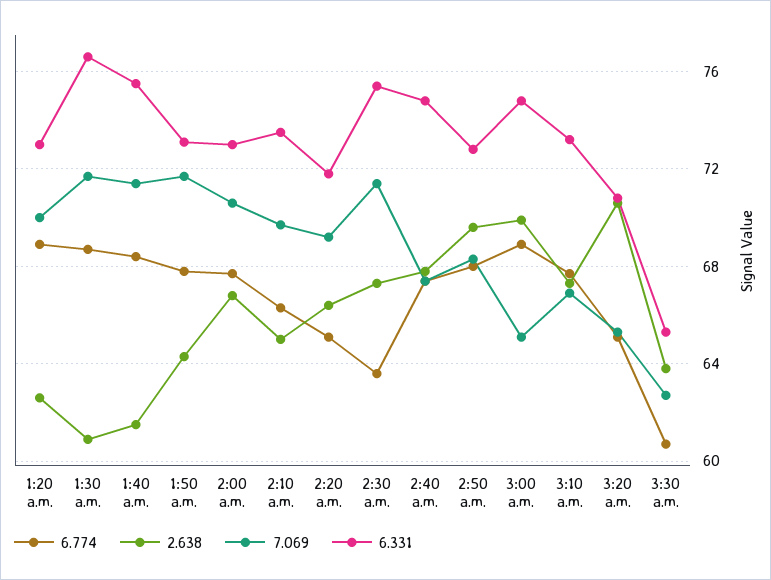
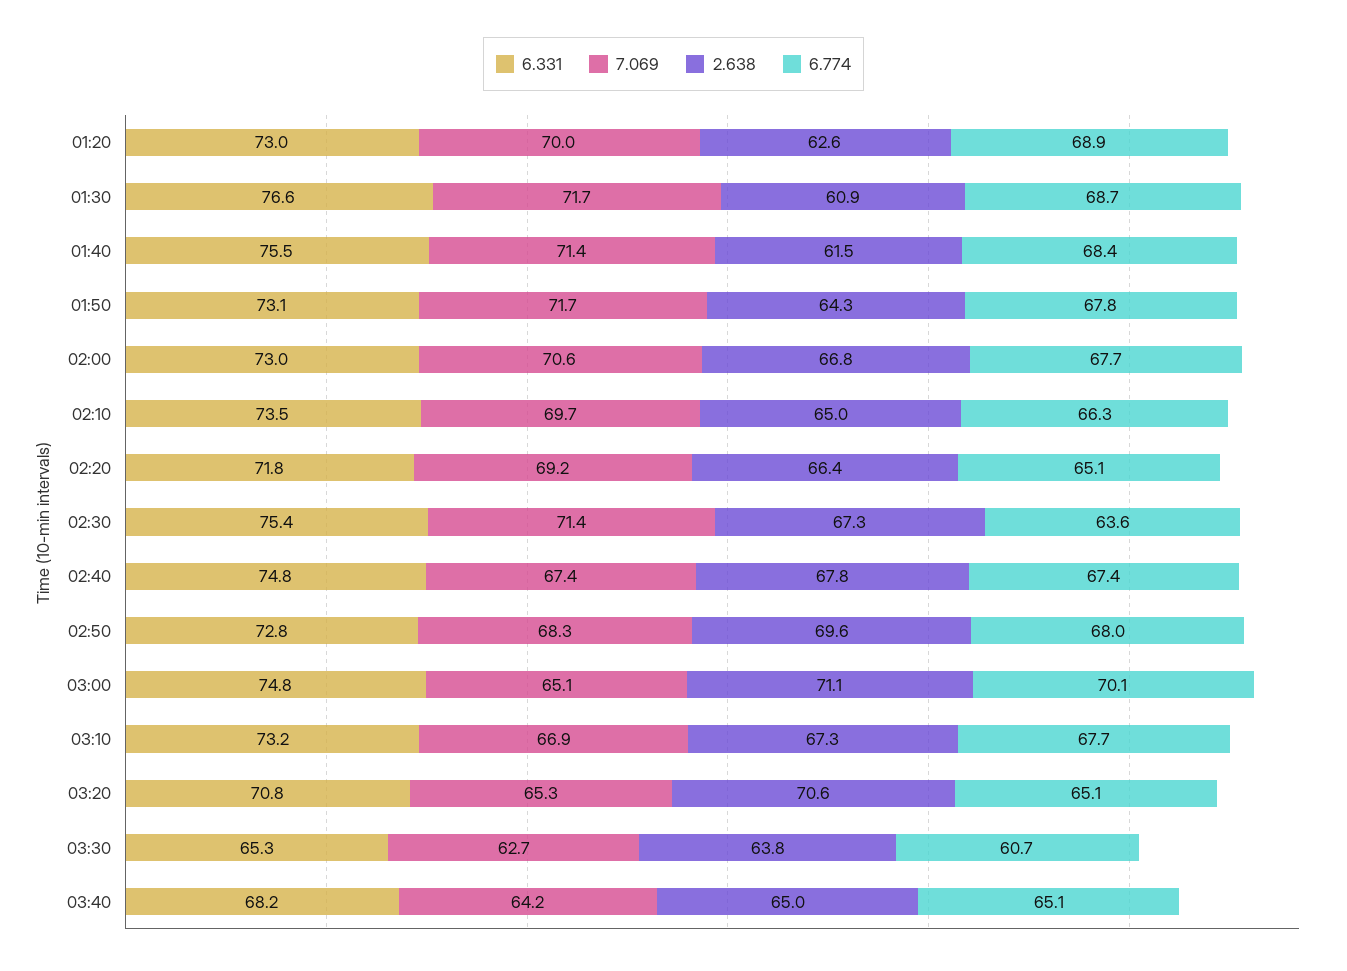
6.774, 3:00 a.m.: 69 -> 70.1
2.638, 3:00 a.m.: 70 -> 71.1
6.331, 03:40: none -> 68.2
7.069, 03:40: none -> 64.2
2.638, 03:40: none -> 65
6.774, 03:40: none -> 65.1

